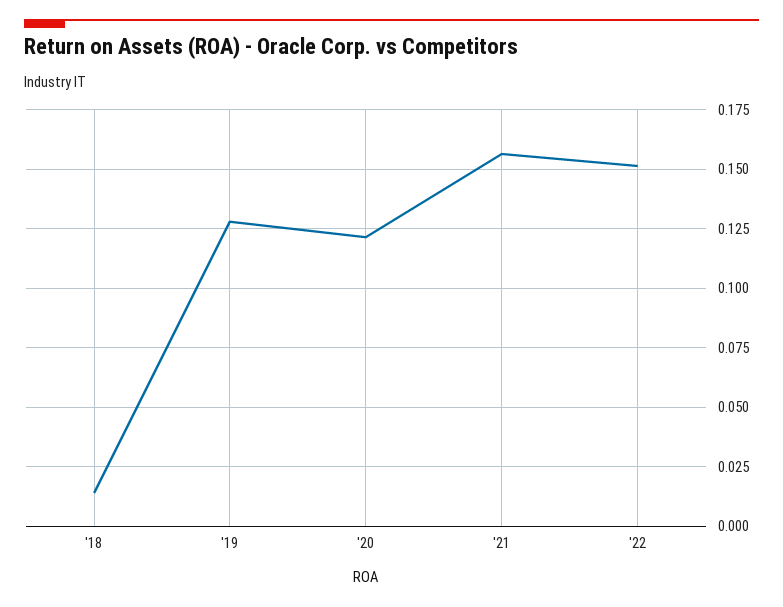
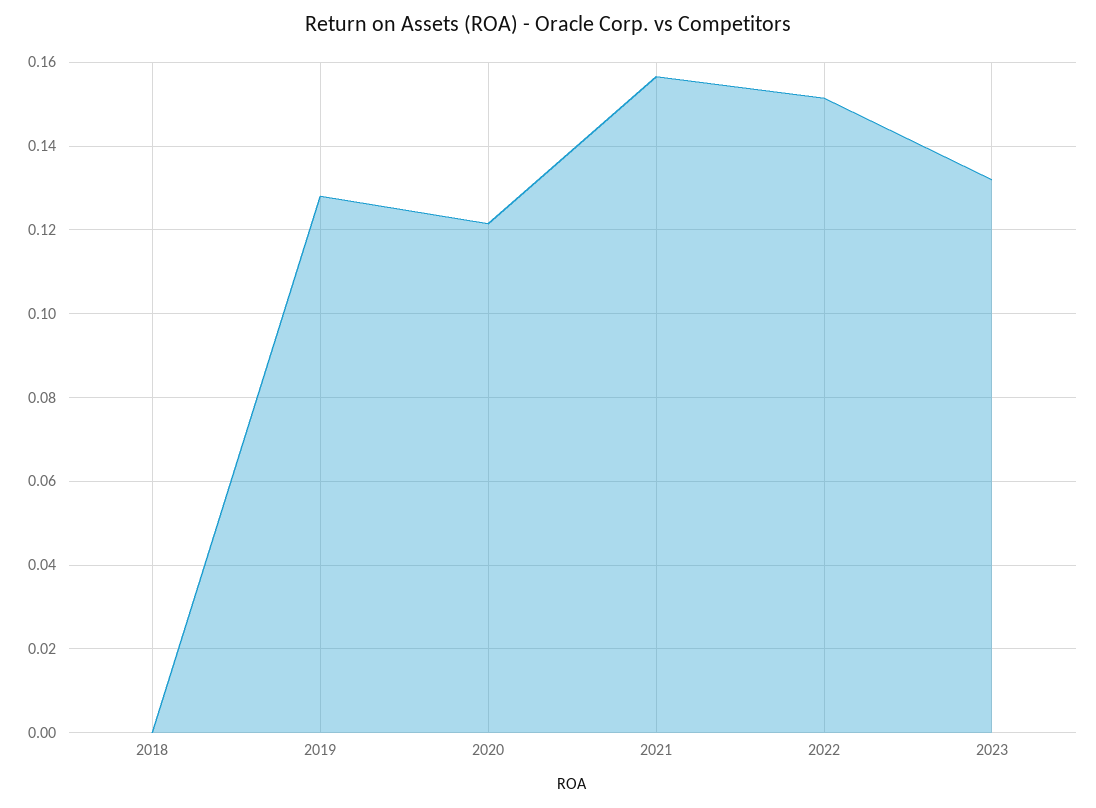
'18: 0.015 -> 0
2023: none -> 0.132

